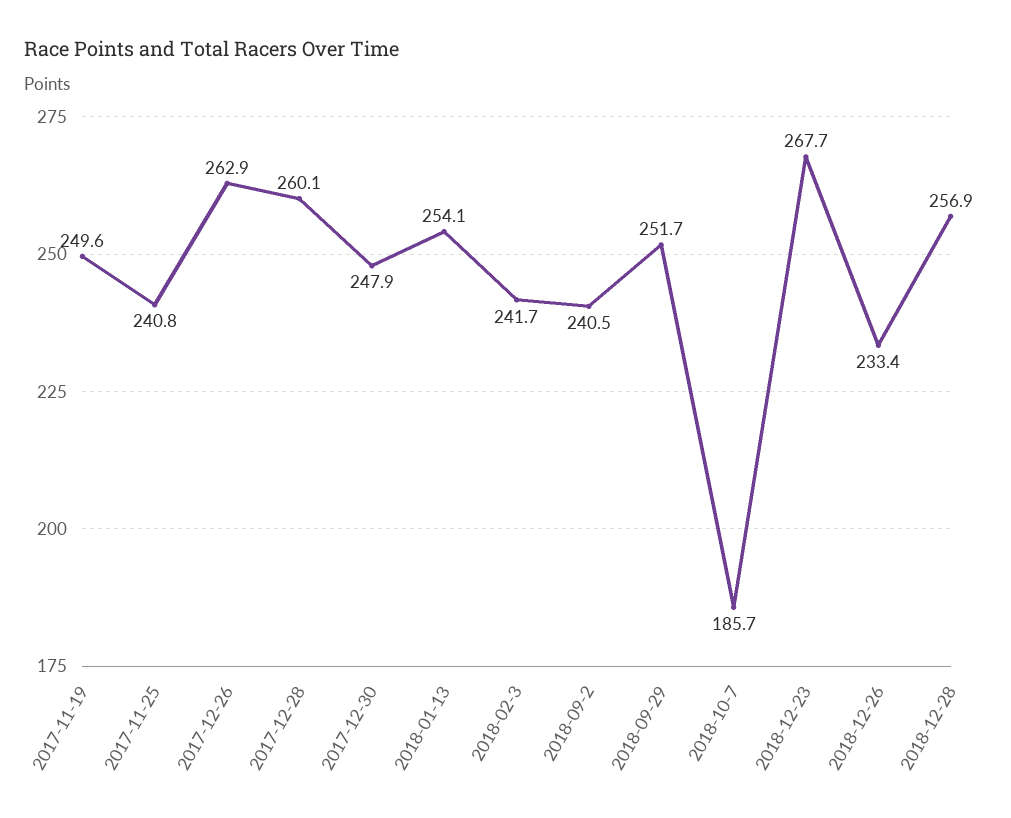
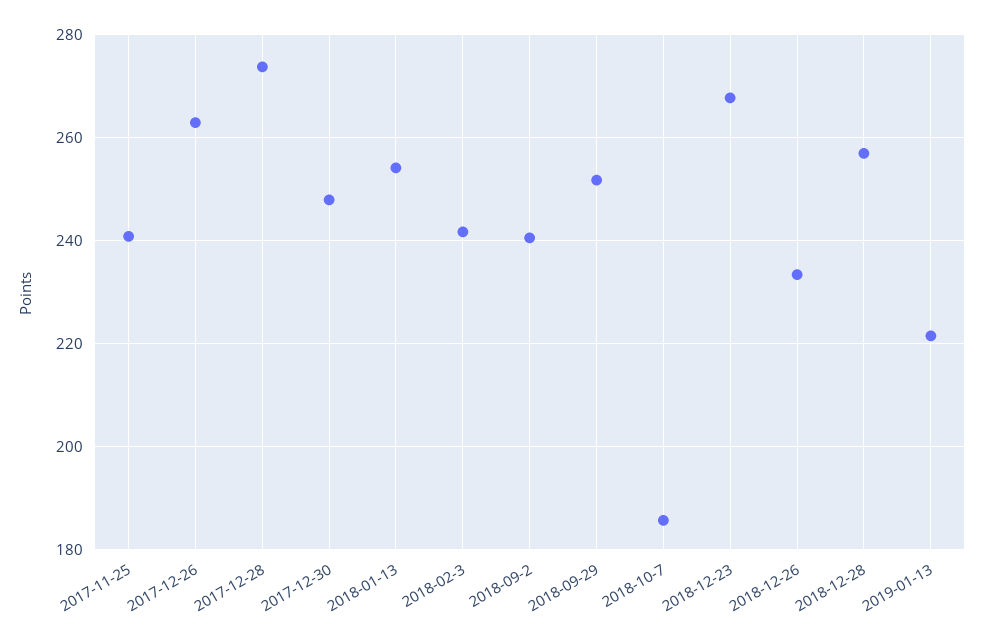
2017-11-19: 249.6 -> none
2017-12-28: 260.1 -> 274
2019-01-13: none -> 222

